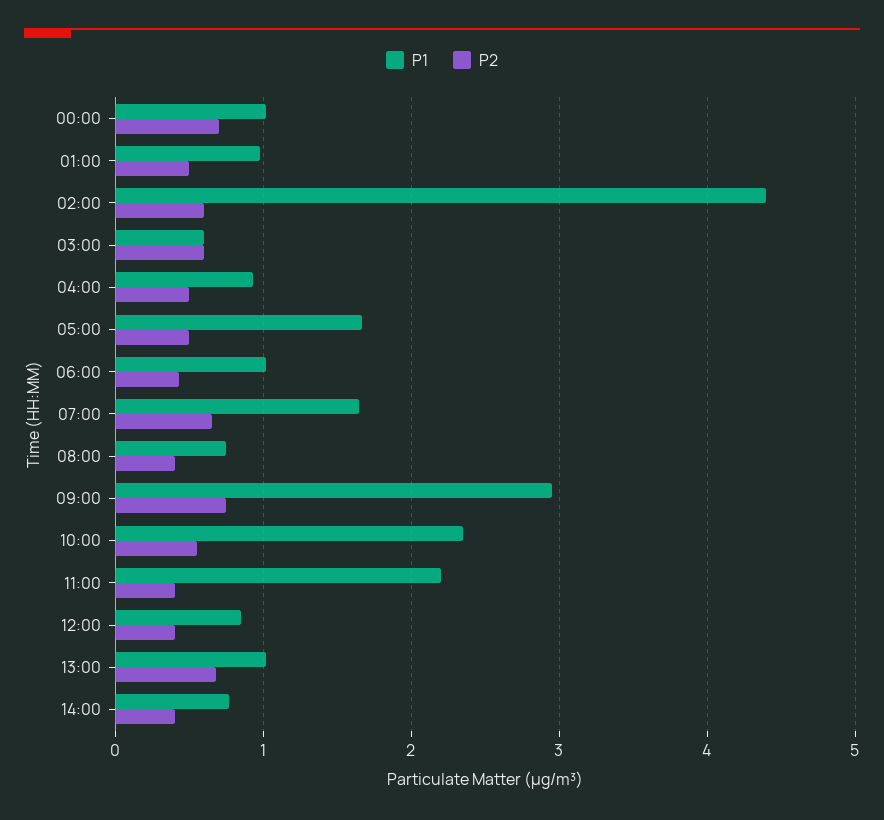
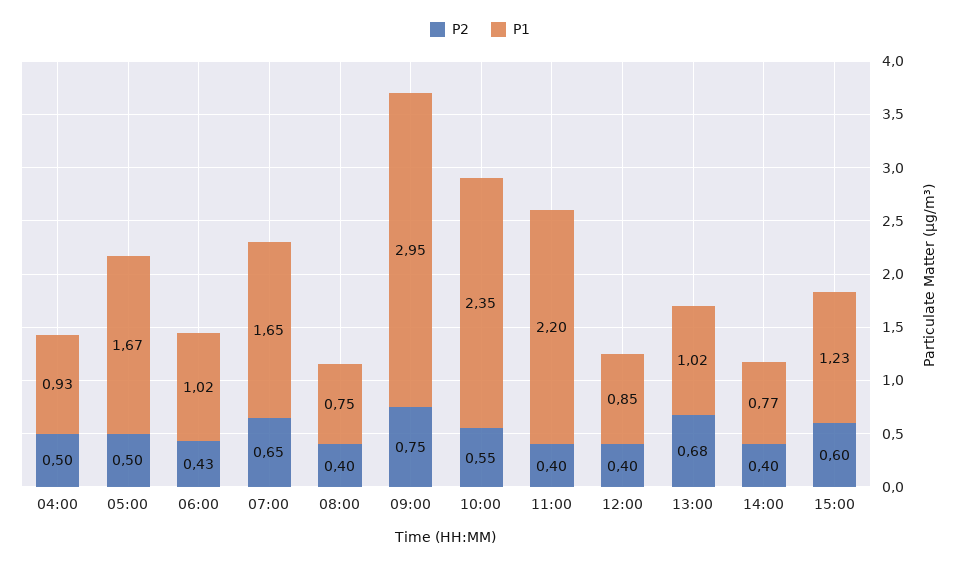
P1, 00:00: 1 -> none
P2, 00:00: 0.7 -> none
P1, 01:00: 1 -> none
P2, 01:00: 0.5 -> none
P1, 02:00: 4.4 -> none
P2, 02:00: 0.6 -> none
P1, 03:00: 0.6 -> none
P2, 03:00: 0.6 -> none
P2, 15:00: none -> 0.6
P1, 15:00: none -> 1.23

